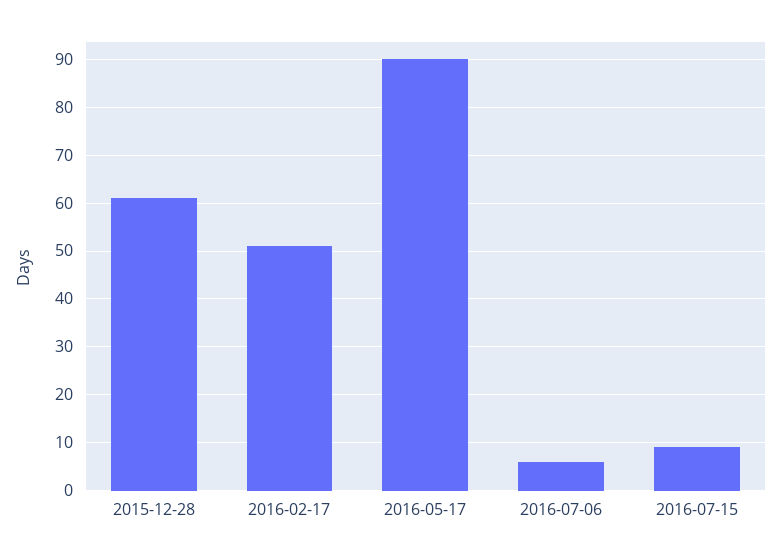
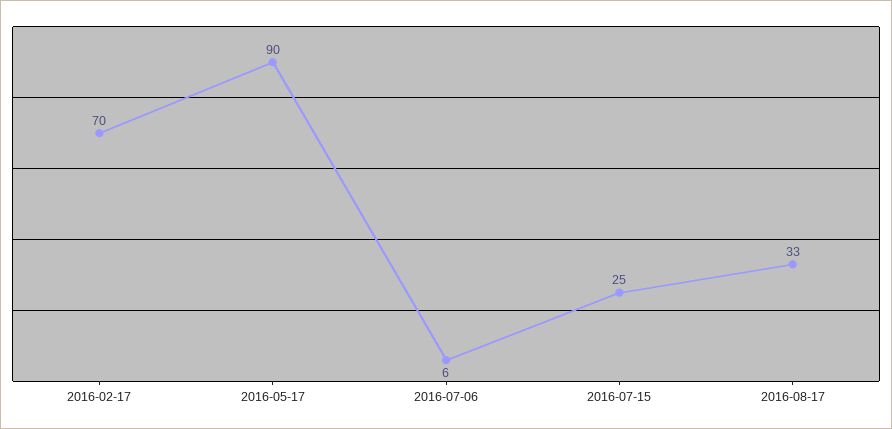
2015-12-28: 60 -> none
2016-02-17: 50 -> 70
2016-07-15: 10 -> 25
2016-08-17: none -> 33

